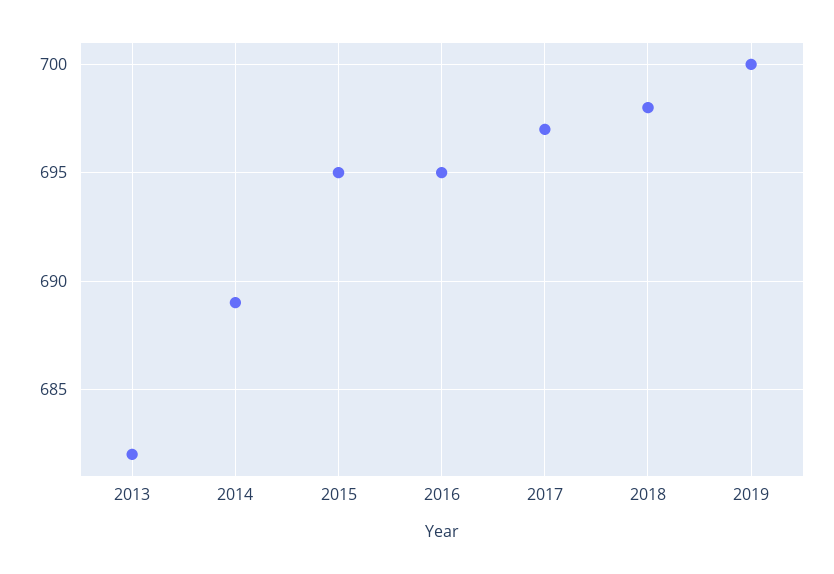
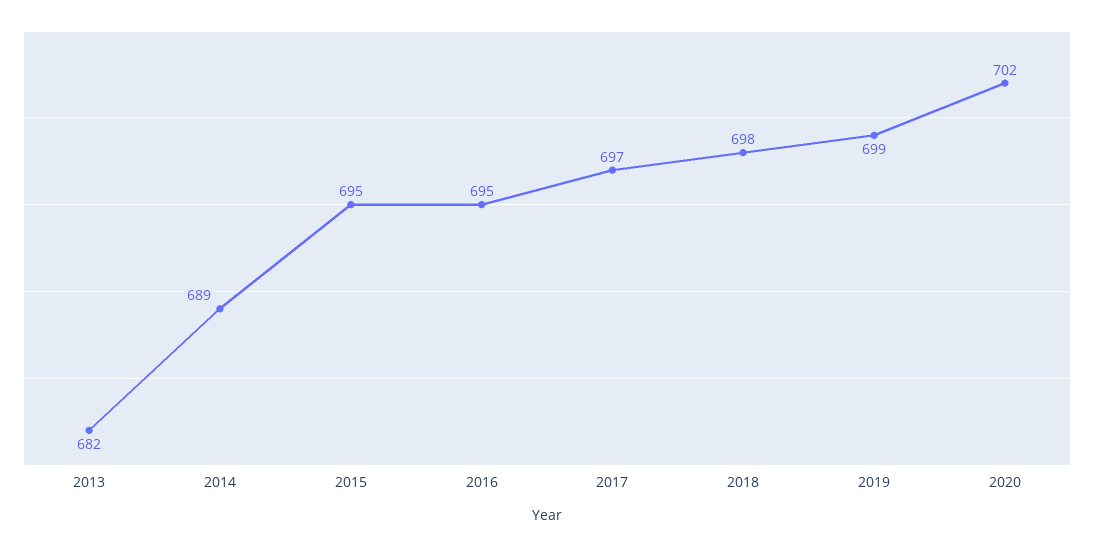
2019: 700 -> 699
2020: none -> 702

